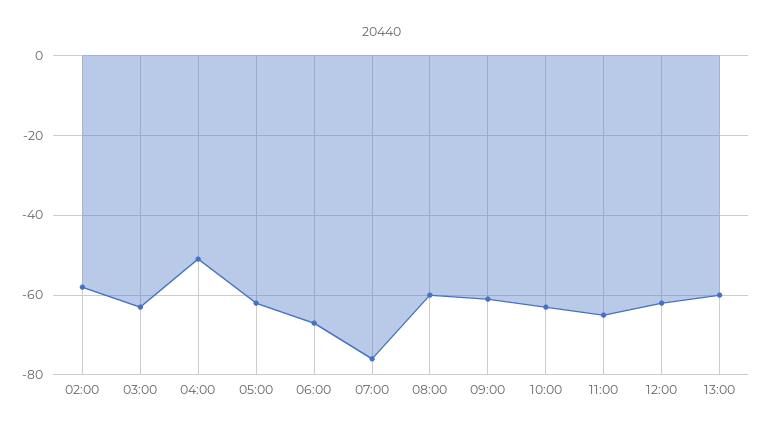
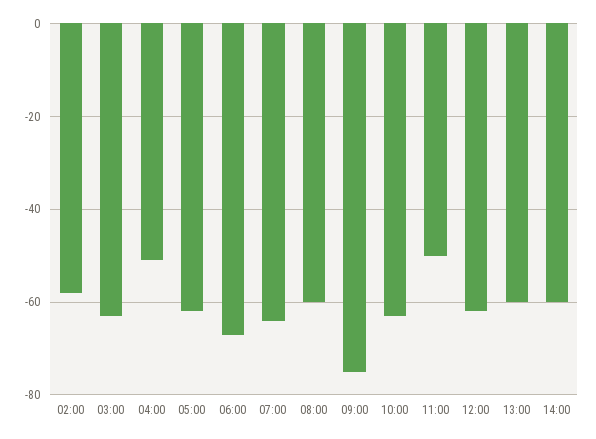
07:00: -75 -> -65
09:00: -60 -> -75
11:00: -65 -> -50
14:00: none -> -60

